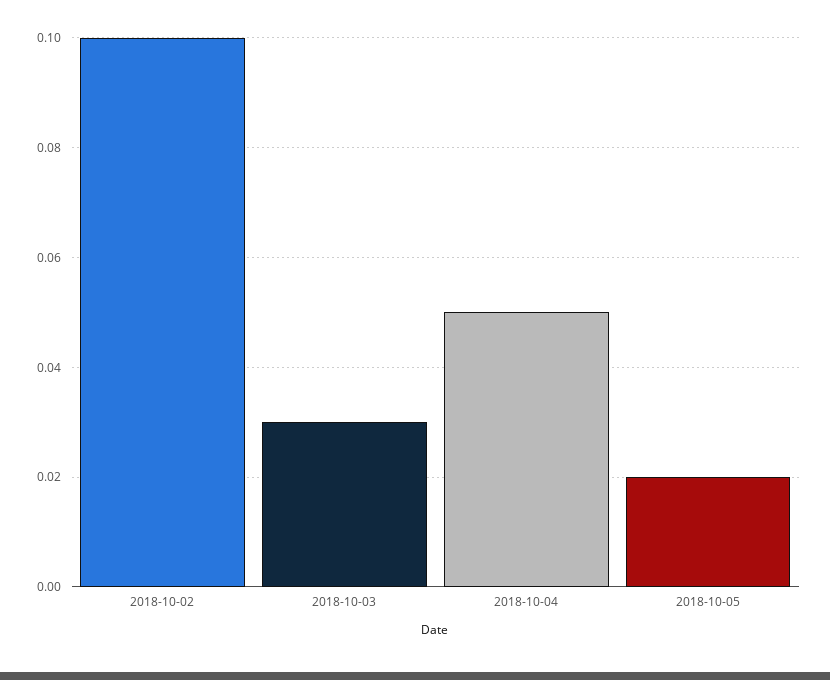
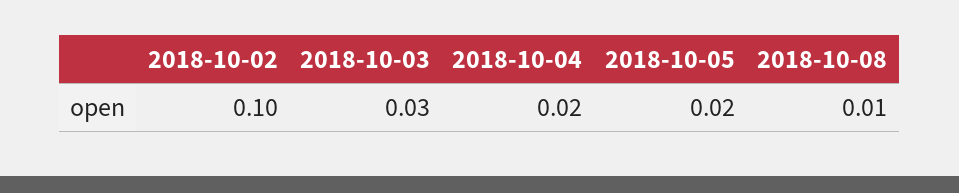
2018-10-04: 0.05 -> 0.02
2018-10-08: none -> 0.01

